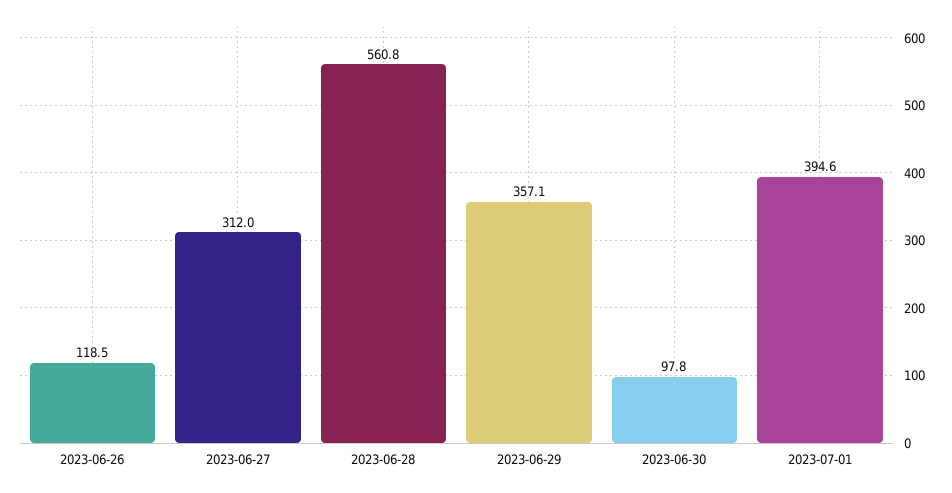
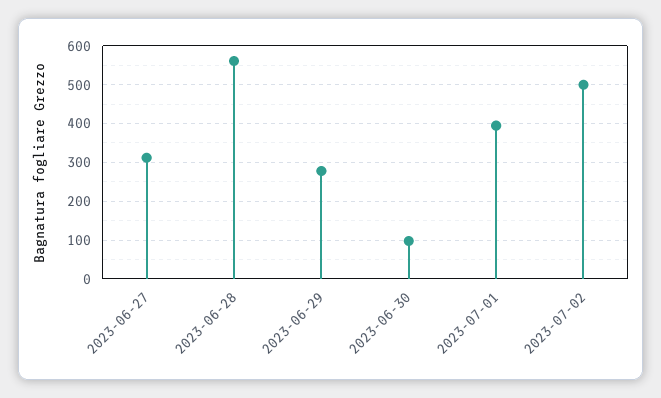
2023-06-26: 118.5 -> none
2023-06-29: 357.1 -> 280
2023-07-02: none -> 500

